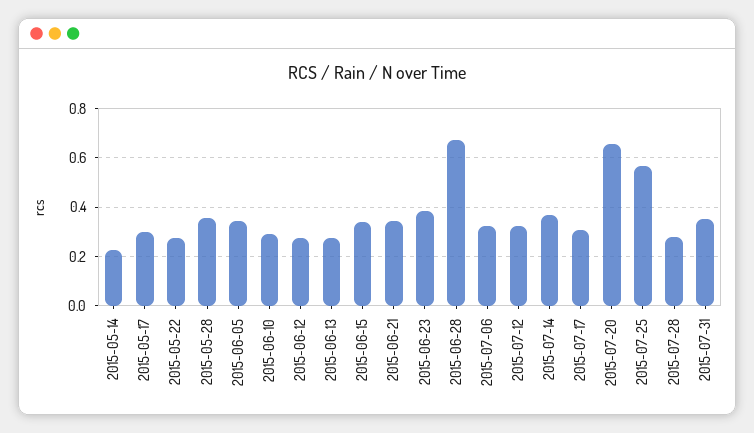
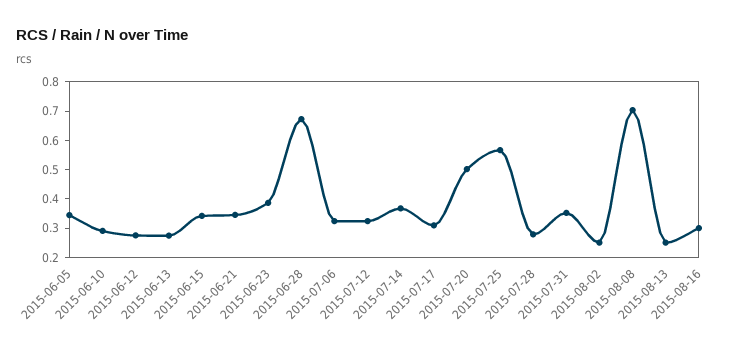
2015-05-14: 0.225 -> none
2015-05-17: 0.3 -> none
2015-05-22: 0.275 -> none
2015-05-28: 0.35 -> none
2015-07-20: 0.65 -> 0.5
2015-08-02: none -> 0.25
2015-08-08: none -> 0.7
2015-08-13: none -> 0.25
2015-08-16: none -> 0.3

